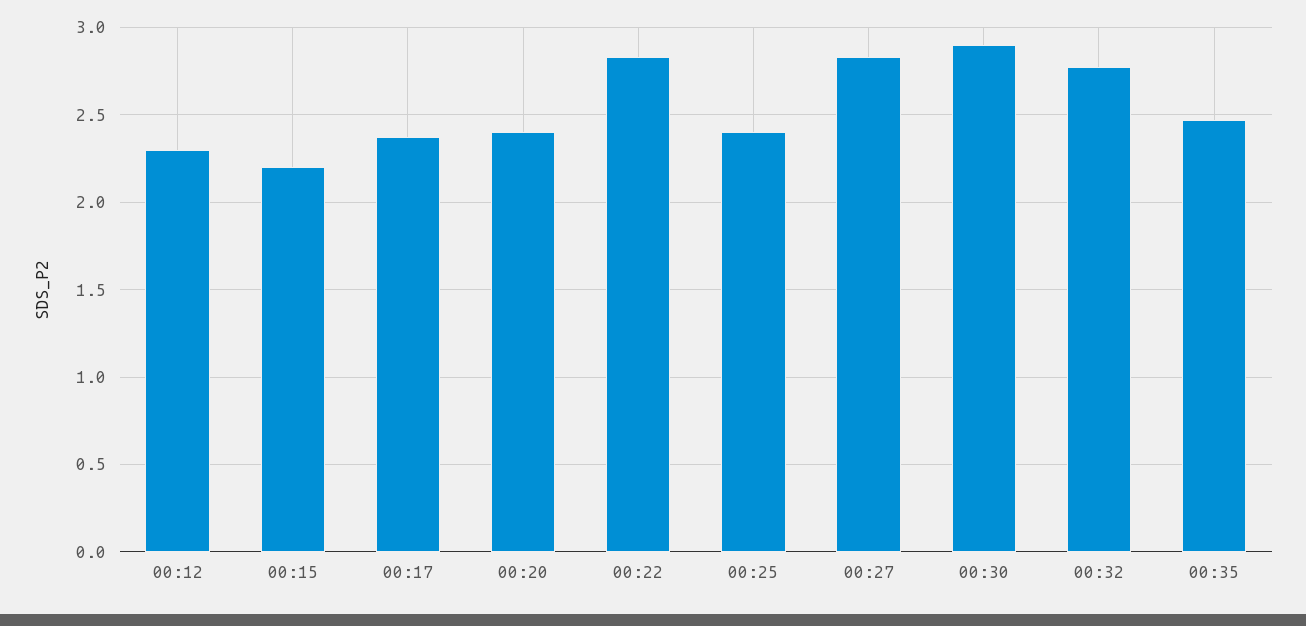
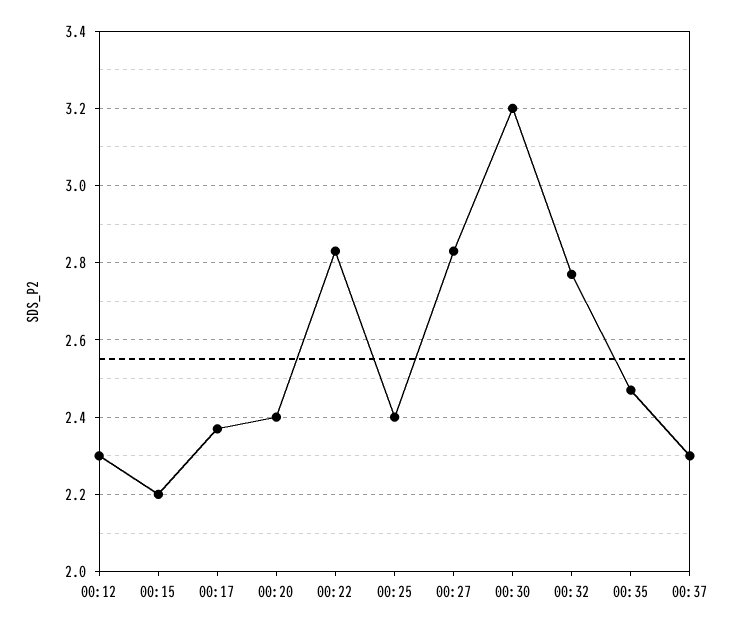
00:30: 2.9 -> 3.2
00:37: none -> 2.3

